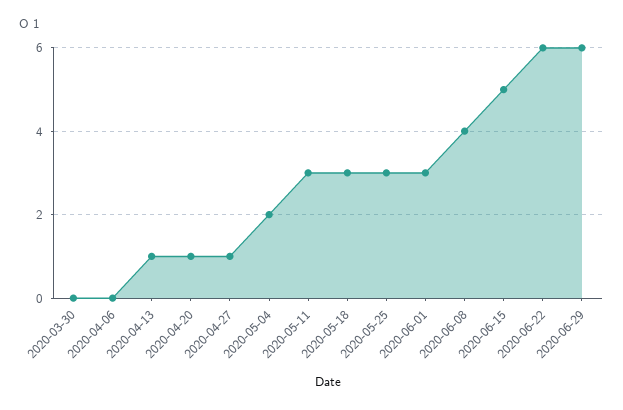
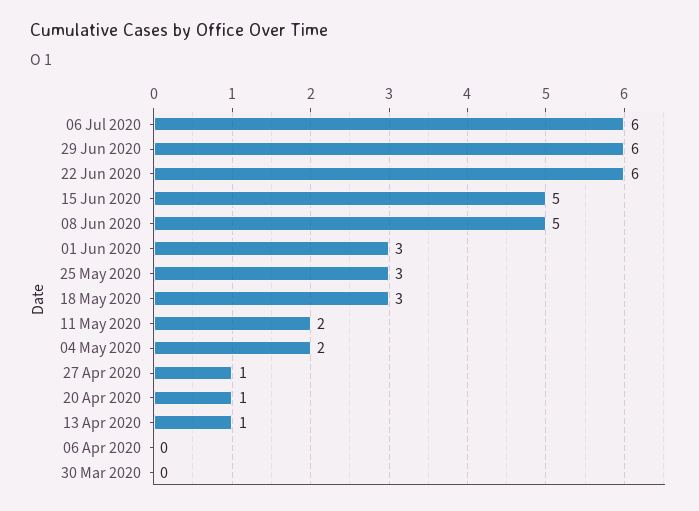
2020-05-11: 3 -> 2
2020-06-08: 4 -> 5
06 Jul 2020: none -> 6

